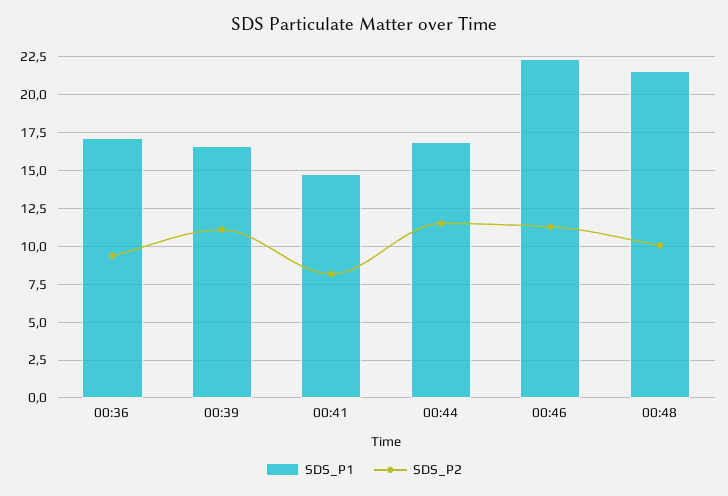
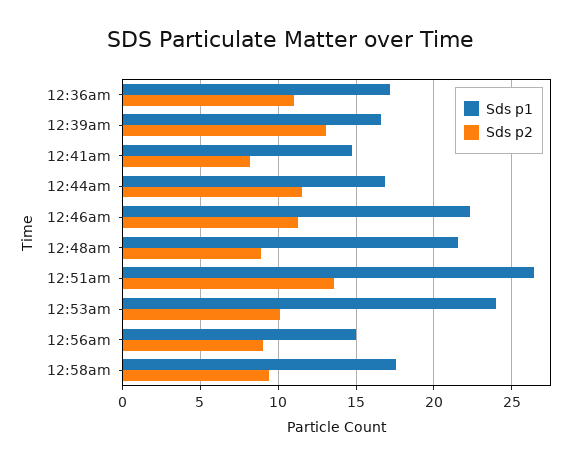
SDS_P2, 00:36: 9.5 -> 11
SDS_P2, 00:39: 11 -> 13
SDS_P2, 00:48: 10 -> 9
SDS_P1, 12:51am: none -> 26.5
SDS_P2, 12:51am: none -> 13.5
SDS_P1, 12:53am: none -> 24
SDS_P2, 12:53am: none -> 10
SDS_P1, 12:56am: none -> 15
SDS_P2, 12:56am: none -> 9
SDS_P1, 12:58am: none -> 17.5
SDS_P2, 12:58am: none -> 9.5

